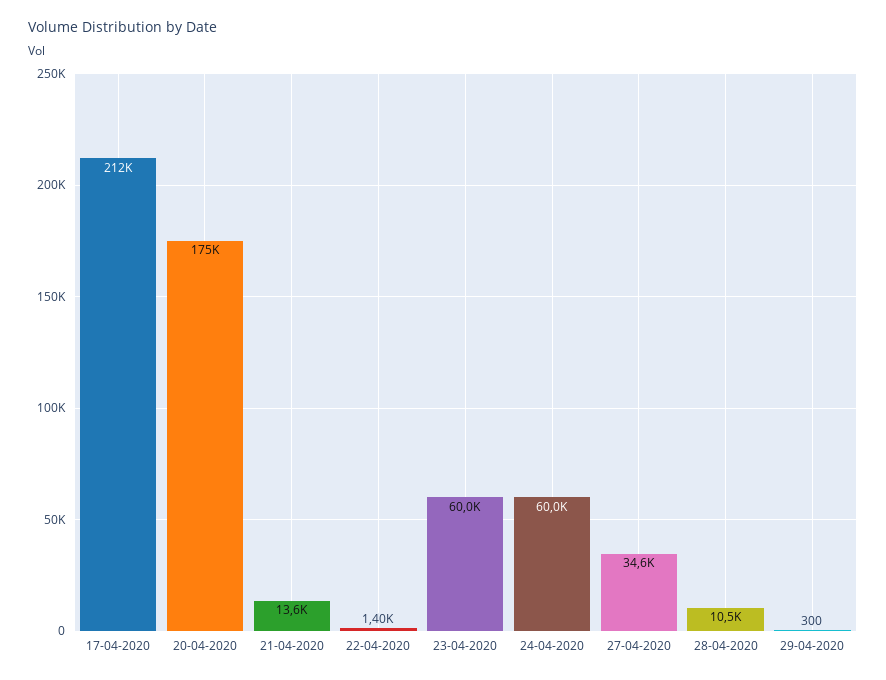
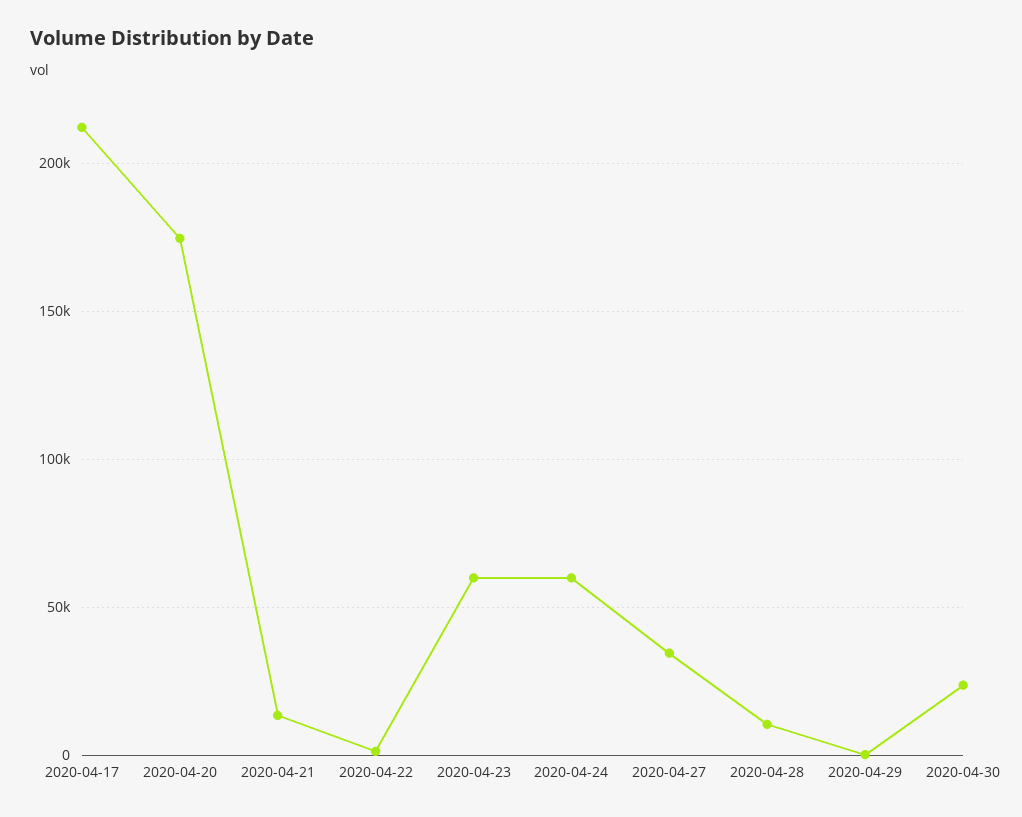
2020-04-30: none -> 25000

